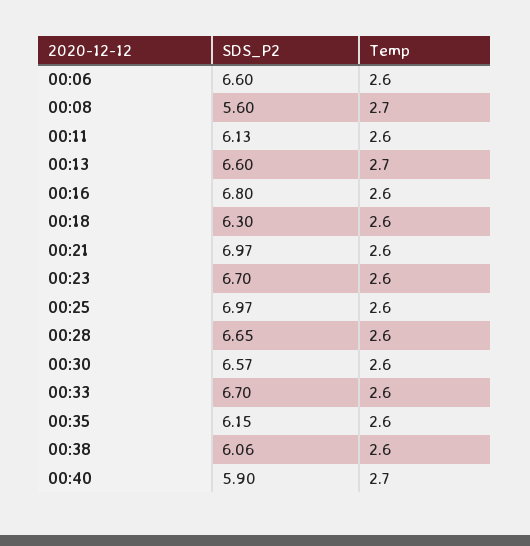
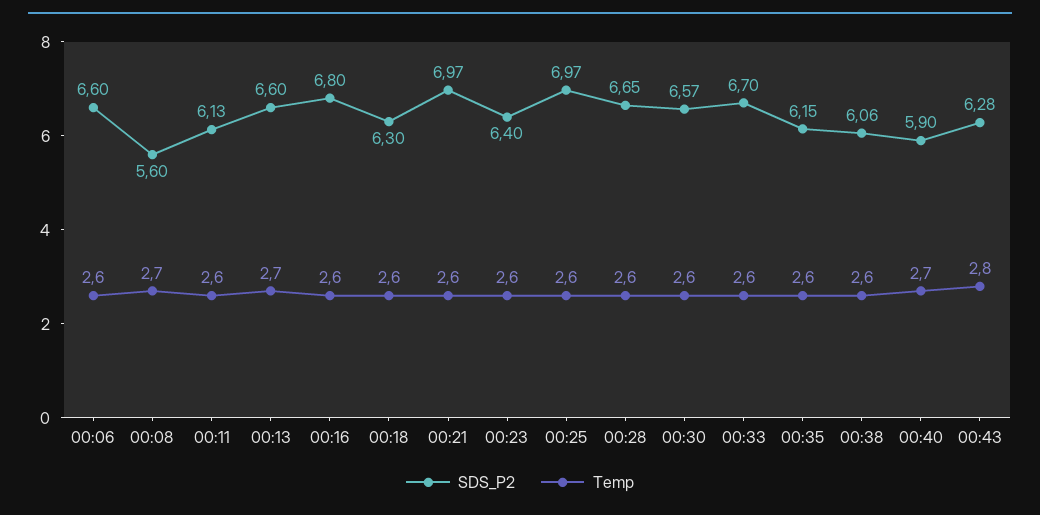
SDS_P2, 00:23: 6.7 -> 6.4
SDS_P2, 00:43: none -> 6.28
Temp, 00:43: none -> 2.8

